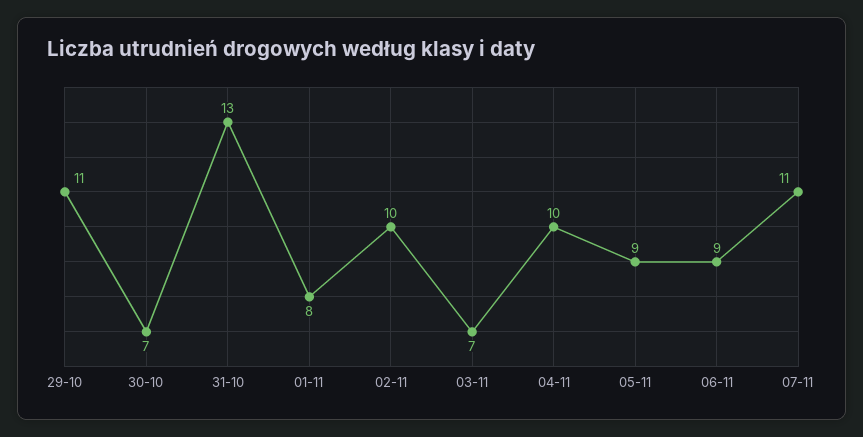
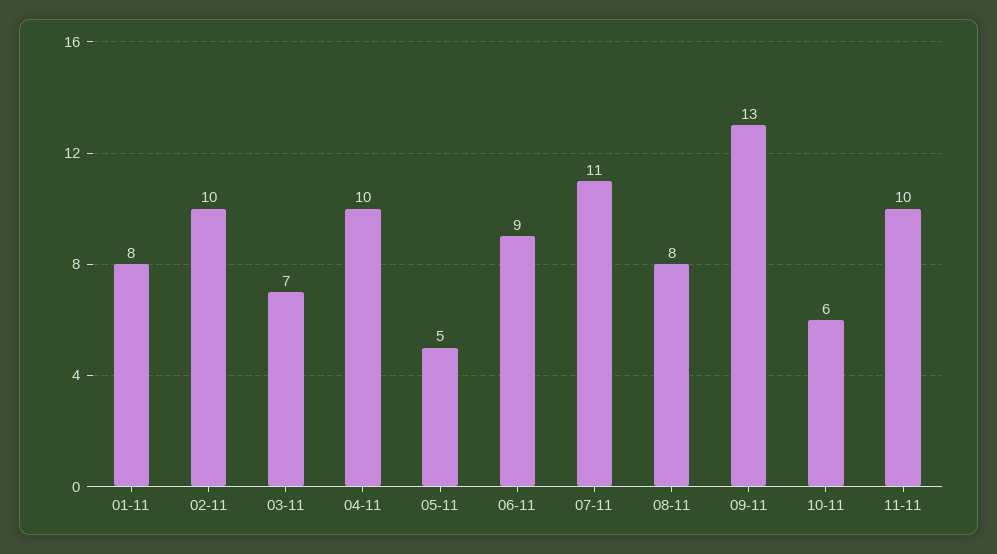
29-10: 11 -> none
30-10: 7 -> none
31-10: 13 -> none
05-11: 9 -> 5
08-11: none -> 8
09-11: none -> 13
10-11: none -> 6
11-11: none -> 10

